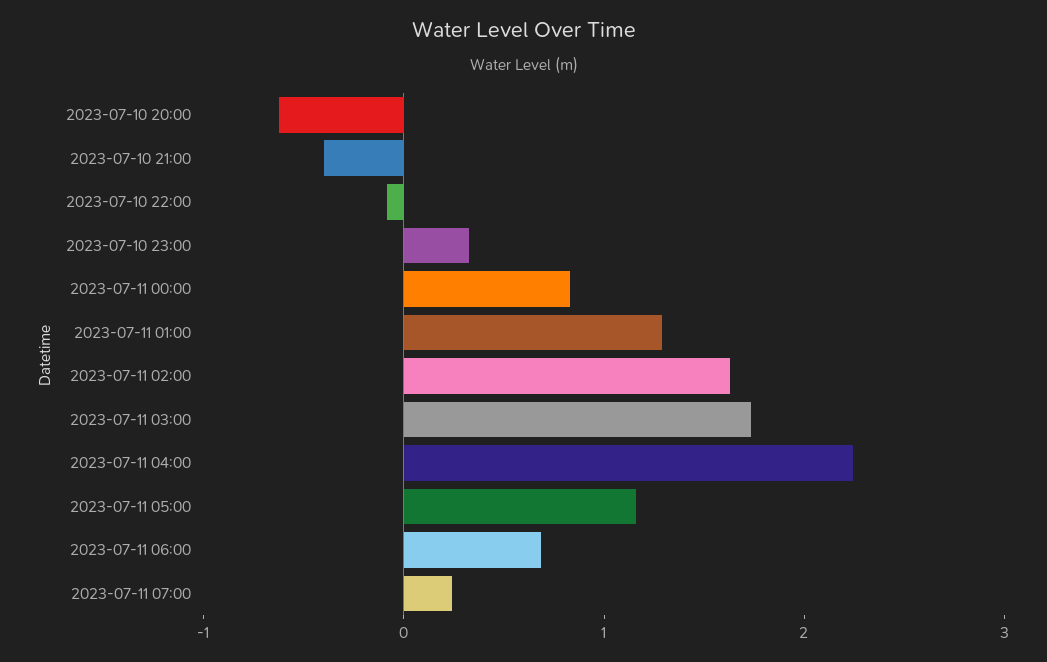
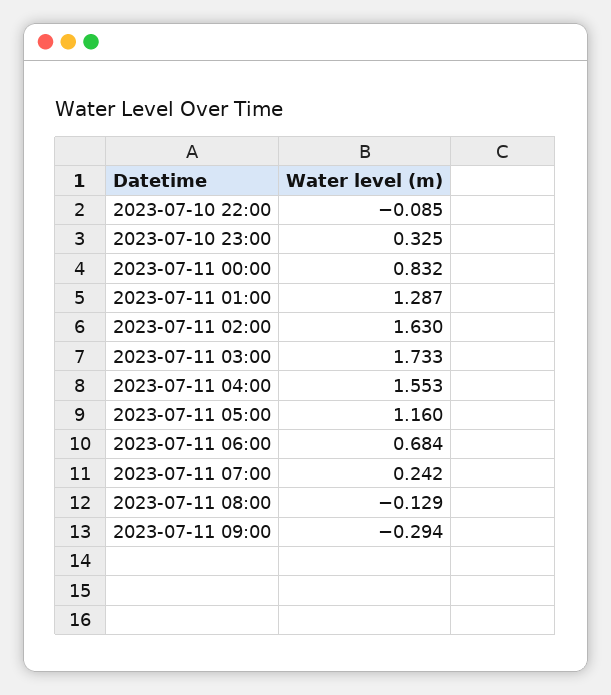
2023-07-10 20:00: -0.6 -> none
2023-07-10 21:00: -0.4 -> none
2023-07-11 04:00: 2.2 -> 1.553
2023-07-11 08:00: none -> -0.129
2023-07-11 09:00: none -> -0.294

